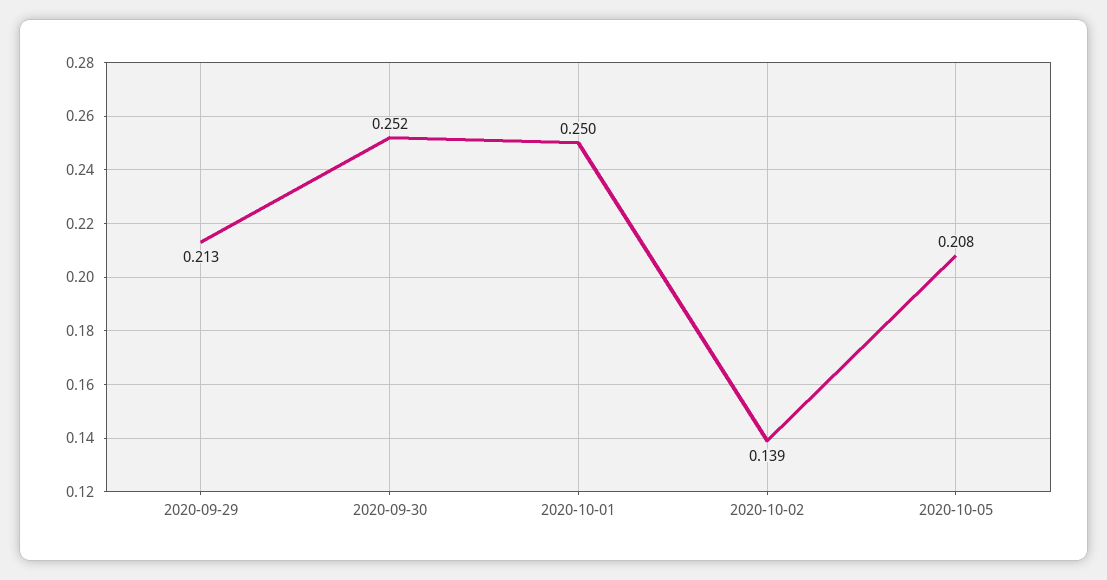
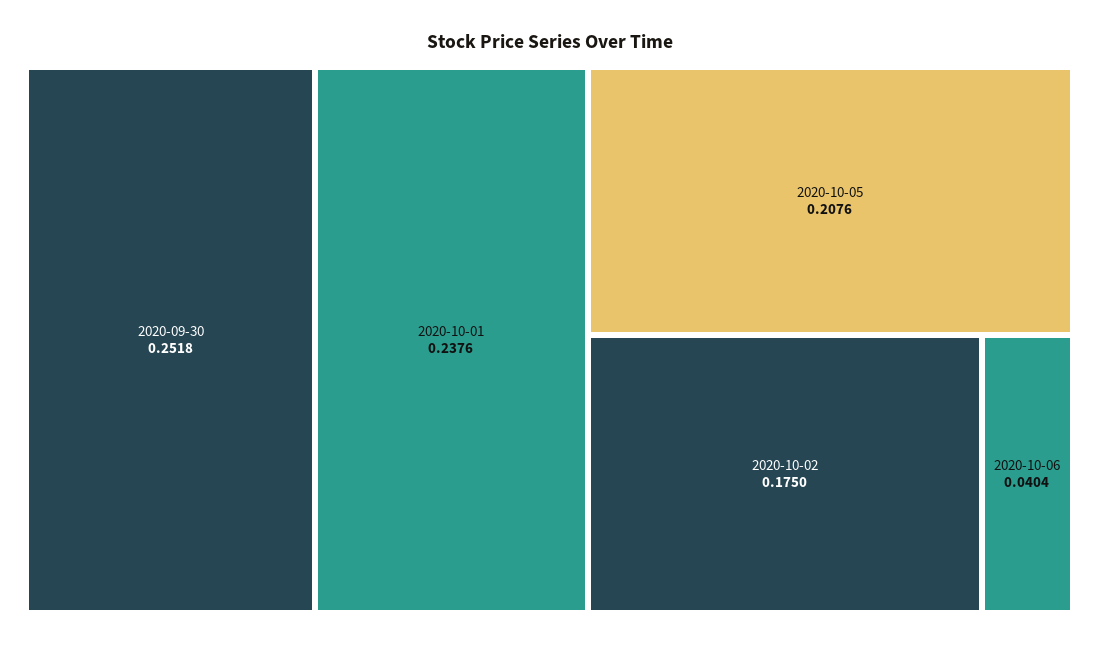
2020-09-29: 0.213 -> none
2020-10-01: 0.25 -> 0.2376
2020-10-02: 0.139 -> 0.175
2020-10-06: none -> 0.0404

